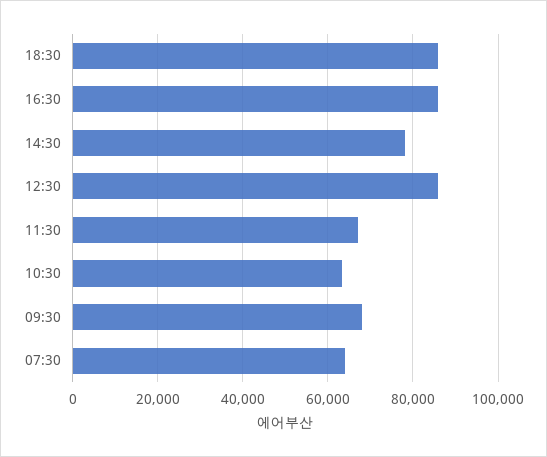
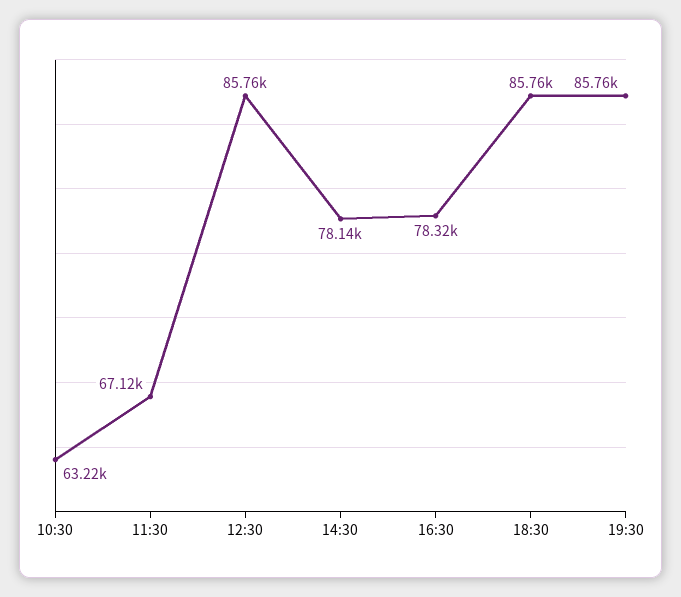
16:30: 86000 -> 78320
09:30: 68000 -> none
07:30: 64000 -> none
19:30: none -> 85760

